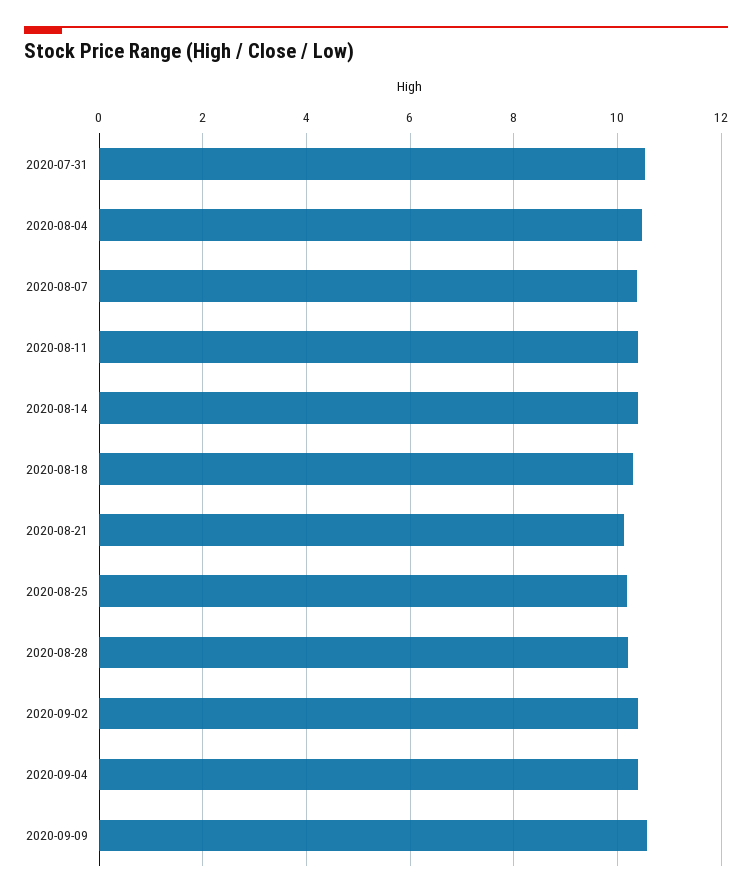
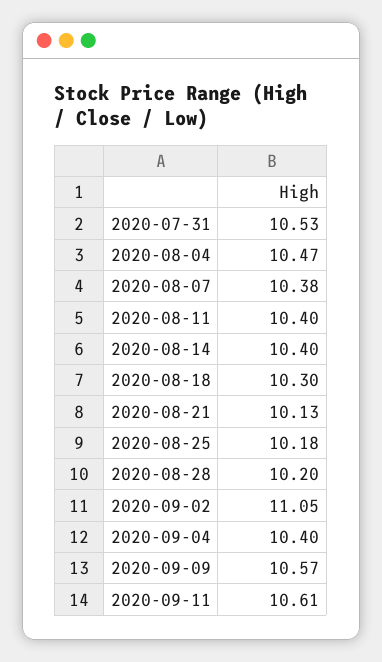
2020-09-02: 10.4 -> 11.05
2020-09-11: none -> 10.61

